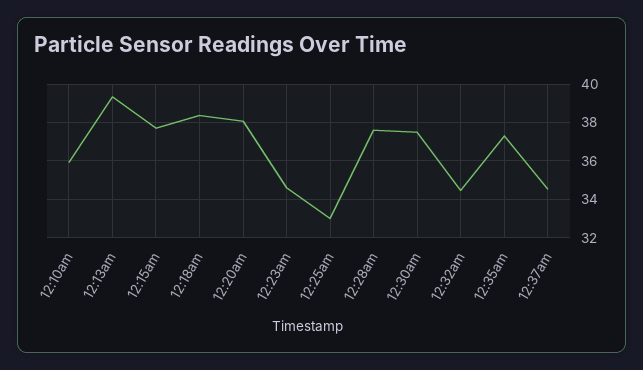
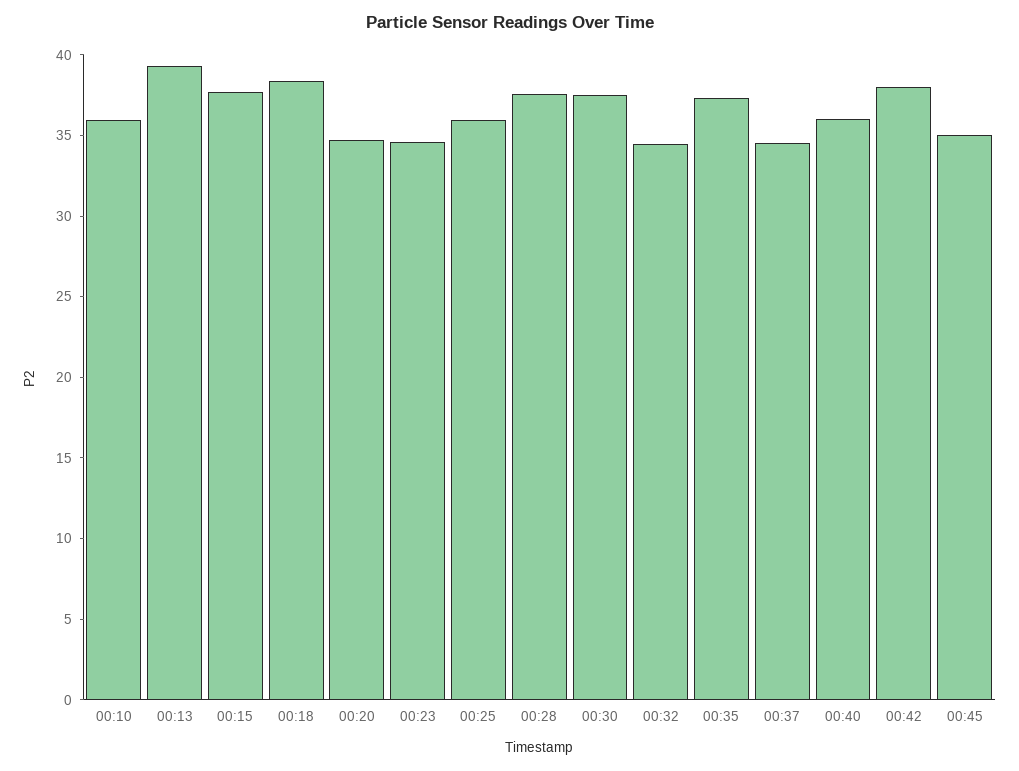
12:20am: 38 -> 35
12:25am: 33 -> 36
00:40: none -> 36
00:42: none -> 38
00:45: none -> 35

